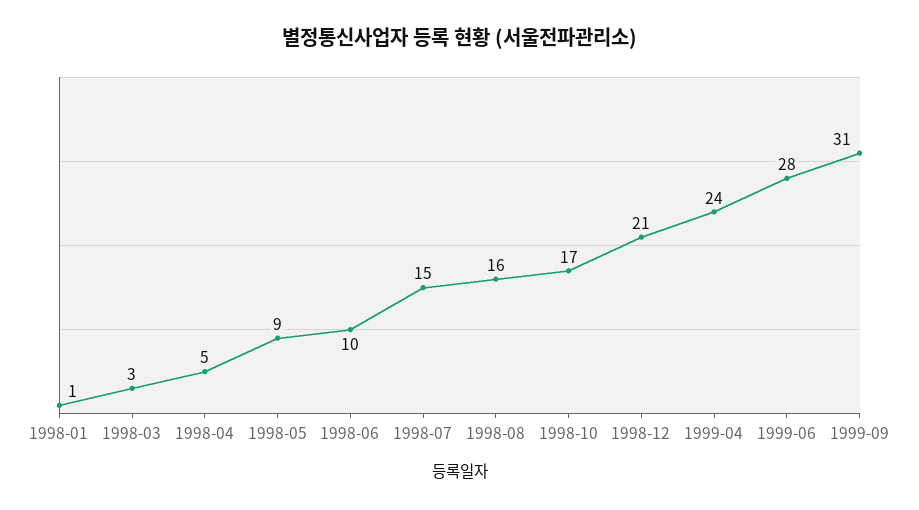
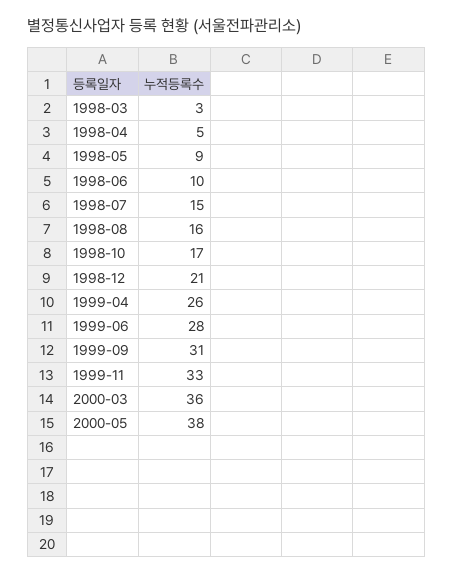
1998-01: 1 -> none
1999-04: 24 -> 26
1999-11: none -> 33
2000-03: none -> 36
2000-05: none -> 38

